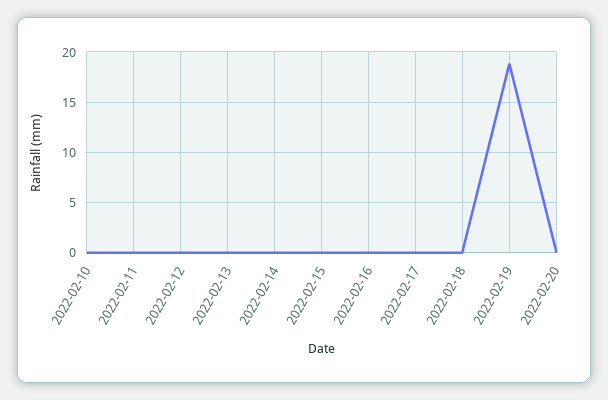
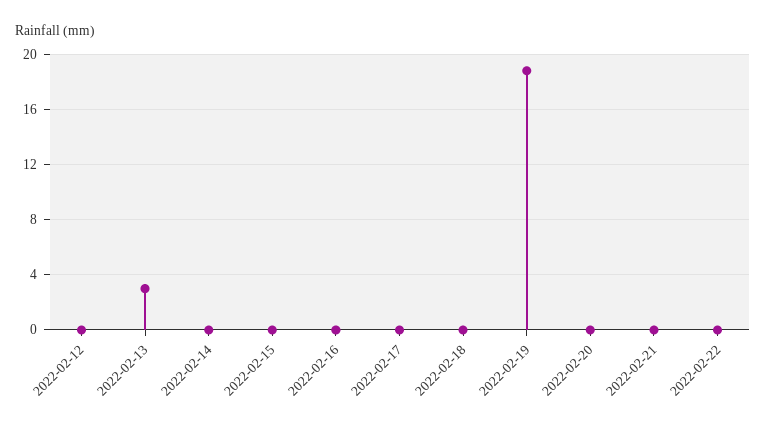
2022-02-10: 0 -> none
2022-02-11: 0 -> none
2022-02-13: 0 -> 3
2022-02-21: none -> 0
2022-02-22: none -> 0

